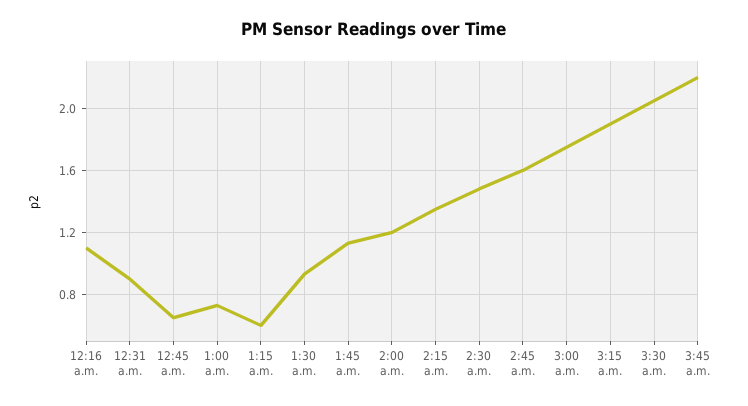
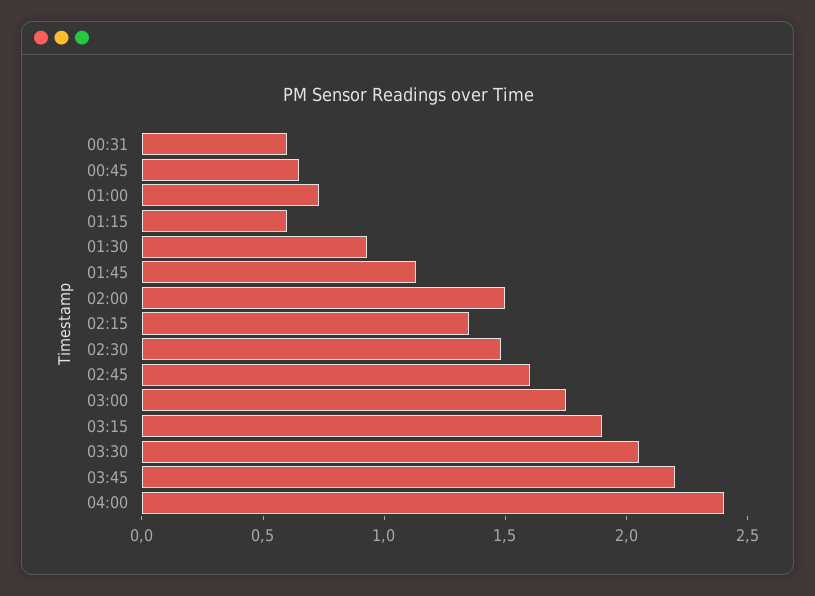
12:16 a.m.: 1.1 -> none
12:31 a.m.: 0.9 -> 0.6
2:00 a.m.: 1.2 -> 1.5
04:00: none -> 2.4

